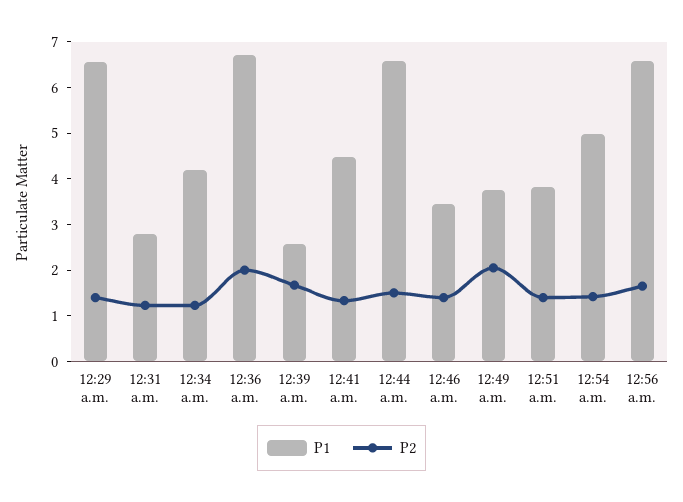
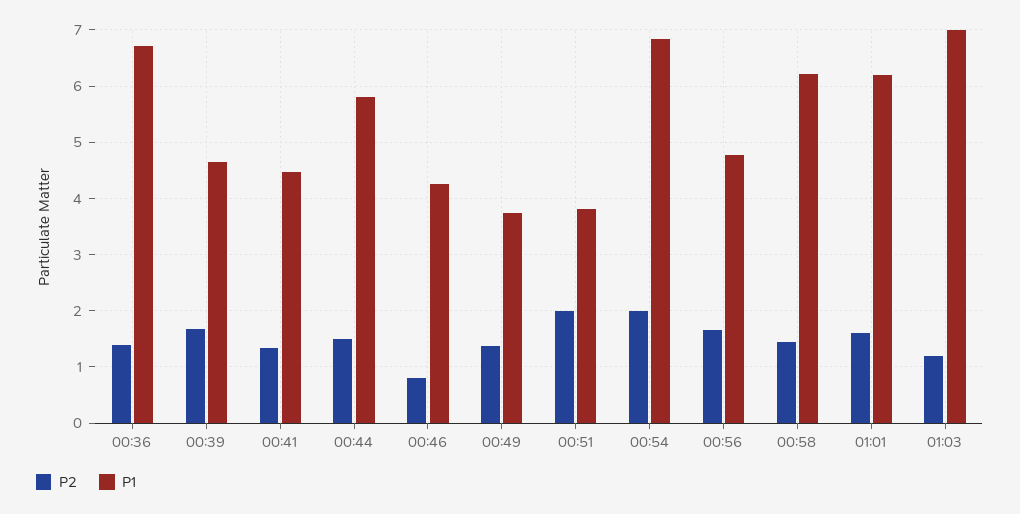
P1, 12:29 a.m.: 6.6 -> none
P2, 12:29 a.m.: 1.4 -> none
P1, 12:31 a.m.: 2.8 -> none
P2, 12:31 a.m.: 1.2 -> none
P1, 12:34 a.m.: 4.2 -> none
P2, 12:34 a.m.: 1.2 -> none
P2, 12:36 a.m.: 2 -> 1.4
P1, 12:39 a.m.: 2.6 -> 4.6
P1, 12:44 a.m.: 6.6 -> 5.8
P1, 12:46 a.m.: 3.4 -> 4.2
P2, 12:46 a.m.: 1.4 -> 0.8
P2, 12:49 a.m.: 2 -> 1.4
P2, 12:51 a.m.: 1.4 -> 2
P1, 12:54 a.m.: 5 -> 6.8
P2, 12:54 a.m.: 1.4 -> 2
P1, 12:56 a.m.: 6.6 -> 4.8
P2, 00:58: none -> 1.4
P1, 00:58: none -> 6.2
P2, 01:01: none -> 1.6
P1, 01:01: none -> 6.2
P2, 01:03: none -> 1.2
P1, 01:03: none -> 7

